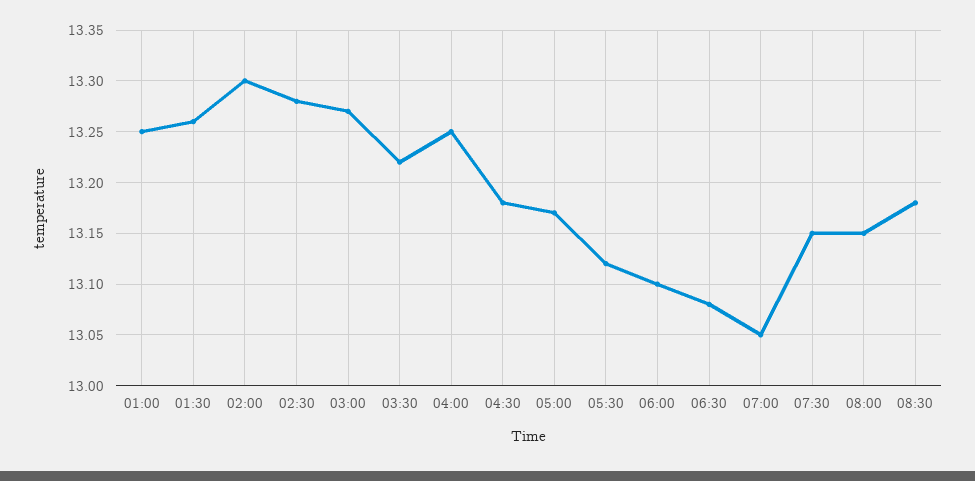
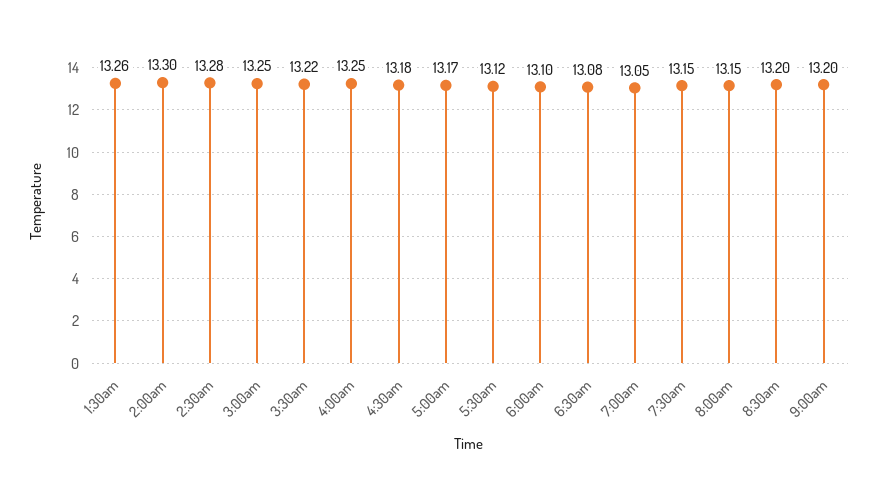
01:00: 13.25 -> none
03:00: 13.27 -> 13.25
08:30: 13.18 -> 13.2
9:00am: none -> 13.2

